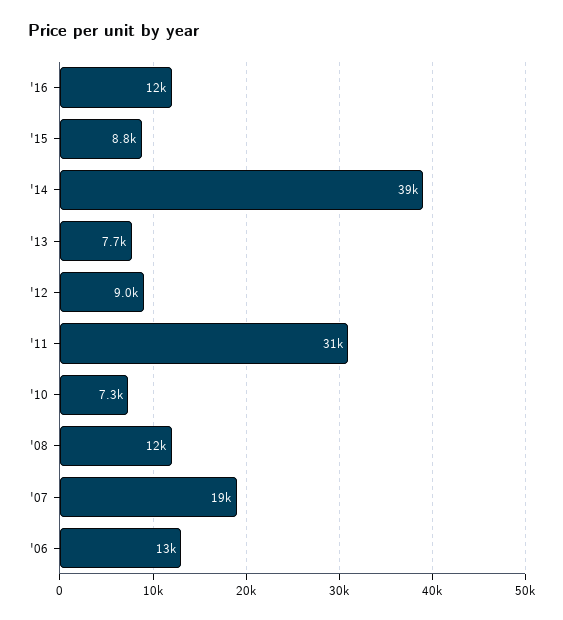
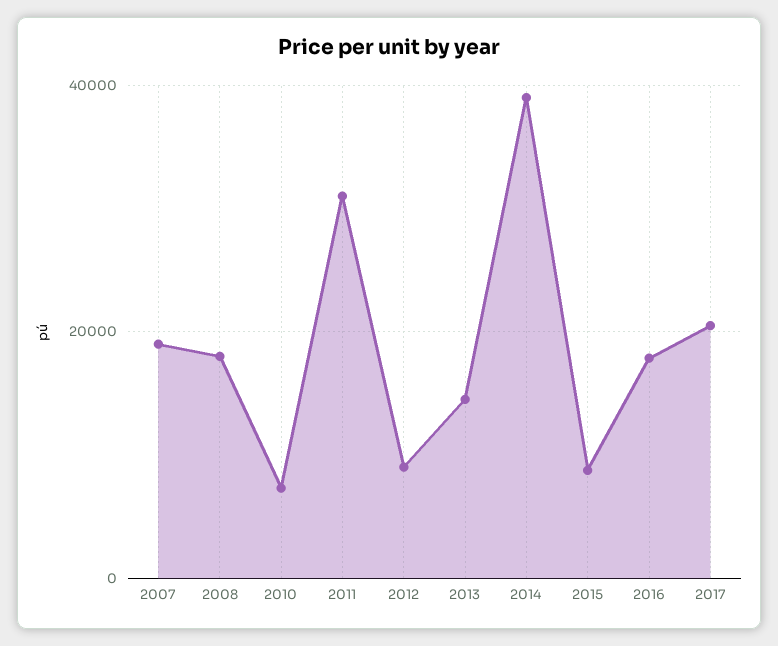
'16: 12000 -> 18000
'13: 7700 -> 14000
'08: 12000 -> 18000
'06: 13000 -> none
2017: none -> 20000

